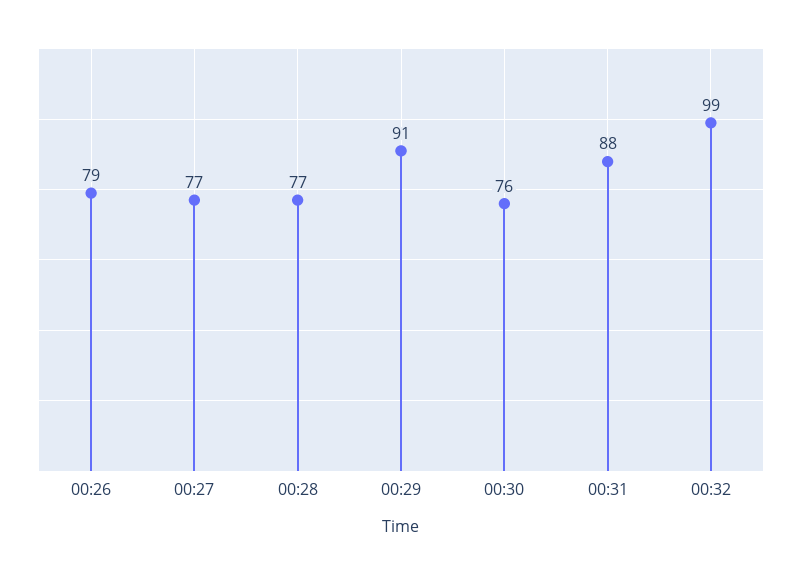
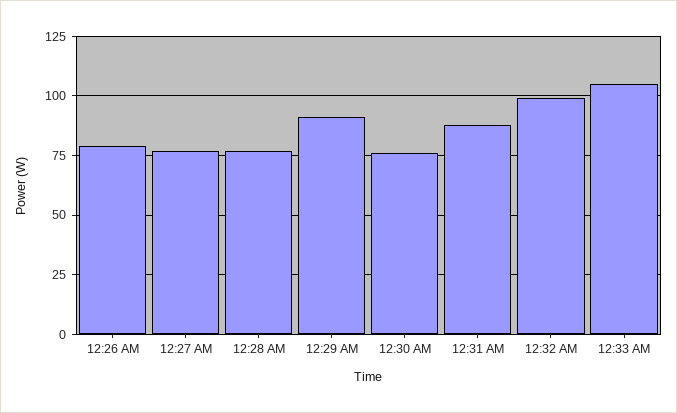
12:33 AM: none -> 105

